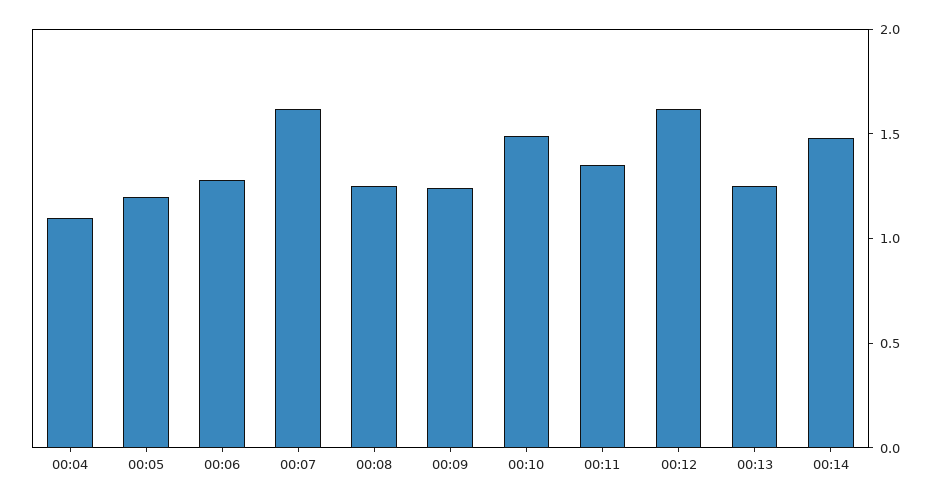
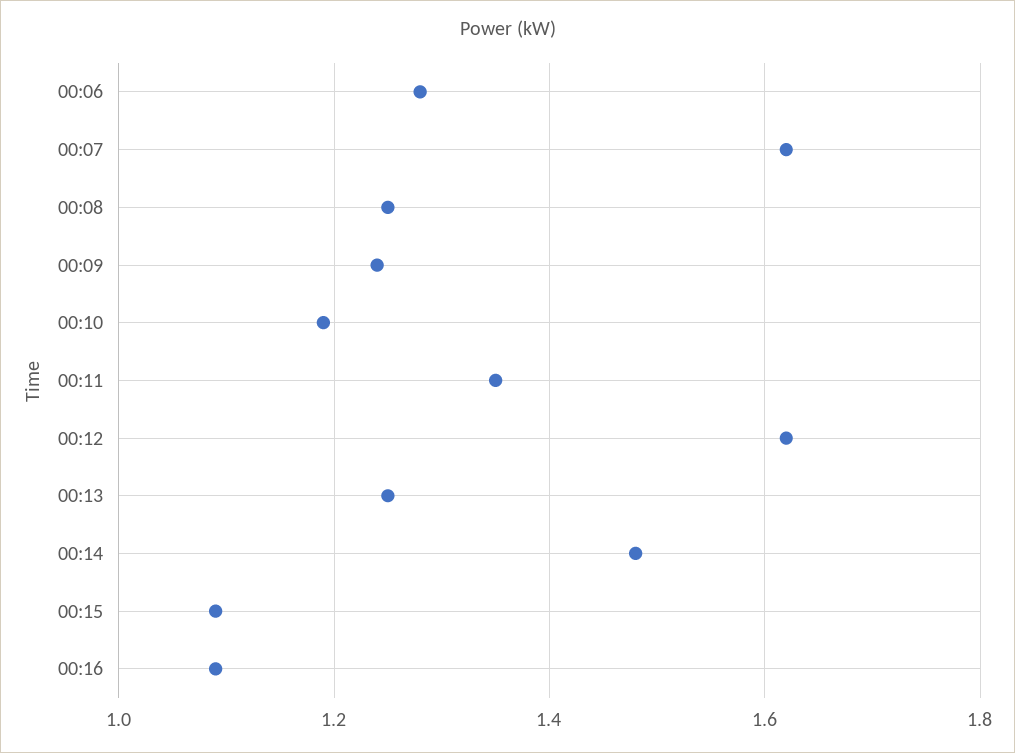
00:04: 1.1 -> none
00:05: 1.2 -> none
00:10: 1.5 -> 1.2
00:15: none -> 1.1
00:16: none -> 1.1

